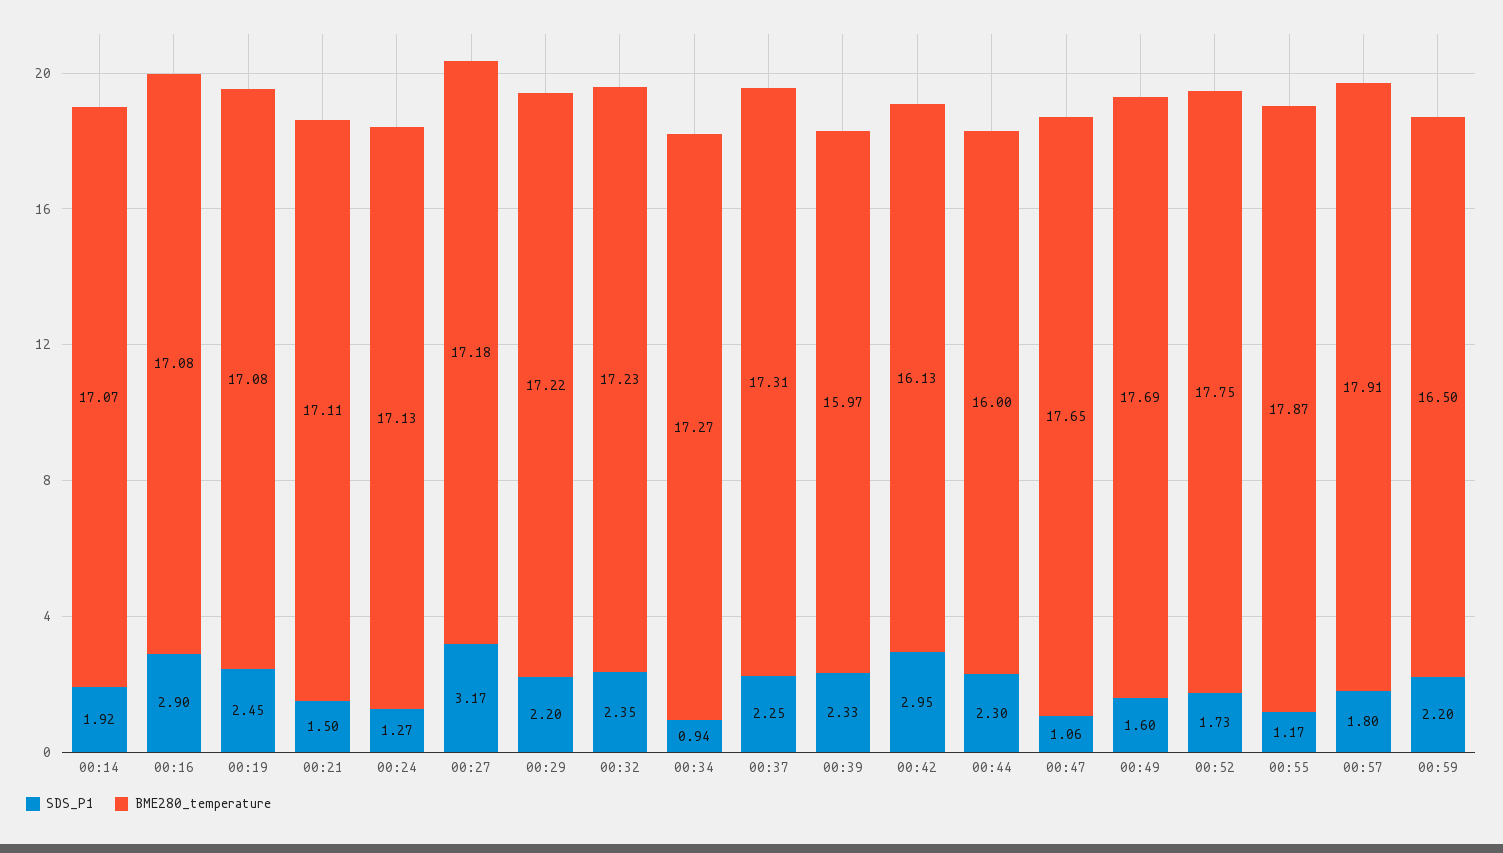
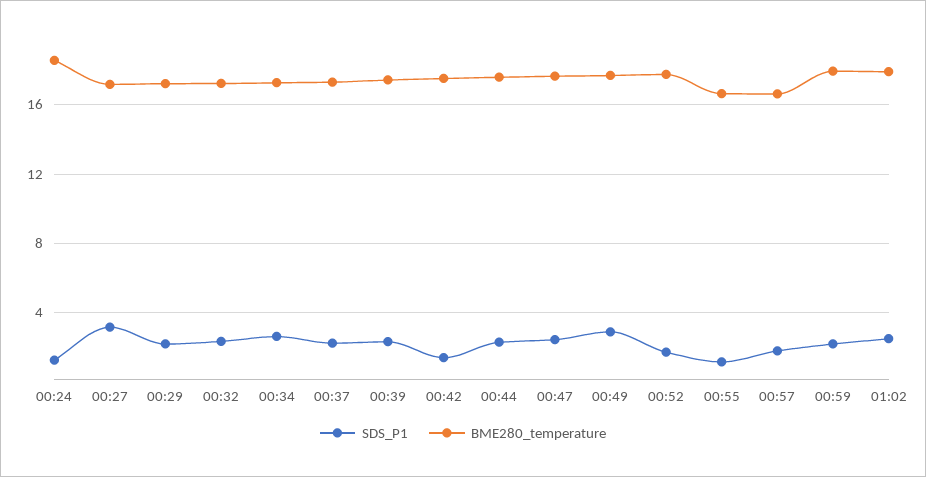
SDS_P1, 00:14: 1.92 -> none
BME280_temperature, 00:14: 17.07 -> none
SDS_P1, 00:16: 2.9 -> none
BME280_temperature, 00:16: 17.08 -> none
SDS_P1, 00:19: 2.45 -> none
BME280_temperature, 00:19: 17.08 -> none
SDS_P1, 00:21: 1.5 -> none
BME280_temperature, 00:21: 17.11 -> none
BME280_temperature, 00:24: 17.13 -> 18.5
SDS_P1, 00:34: 0.94 -> 2.5
BME280_temperature, 00:39: 15.97 -> 17.5
SDS_P1, 00:42: 2.95 -> 1.5
BME280_temperature, 00:42: 16.13 -> 17.5
BME280_temperature, 00:44: 16 -> 17.5
SDS_P1, 00:47: 1.06 -> 2.5
SDS_P1, 00:49: 1.6 -> 3
BME280_temperature, 00:55: 17.87 -> 16.5
BME280_temperature, 00:57: 17.91 -> 16.5
BME280_temperature, 00:59: 16.5 -> 18
SDS_P1, 01:02: none -> 2.5
BME280_temperature, 01:02: none -> 18

